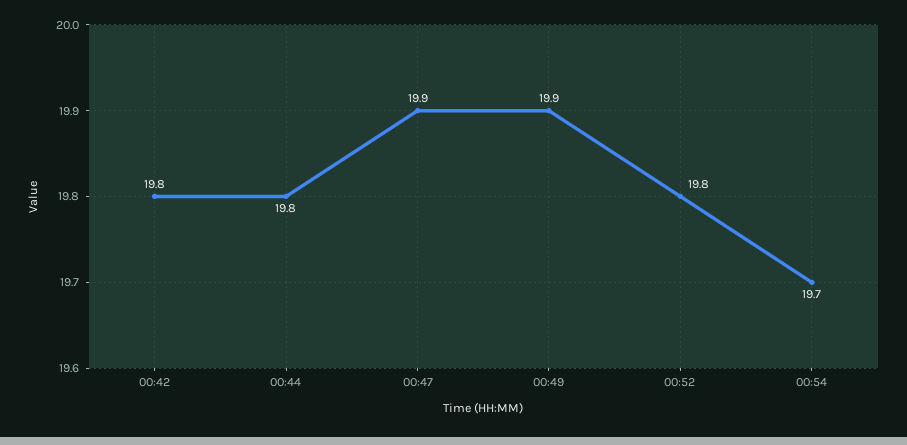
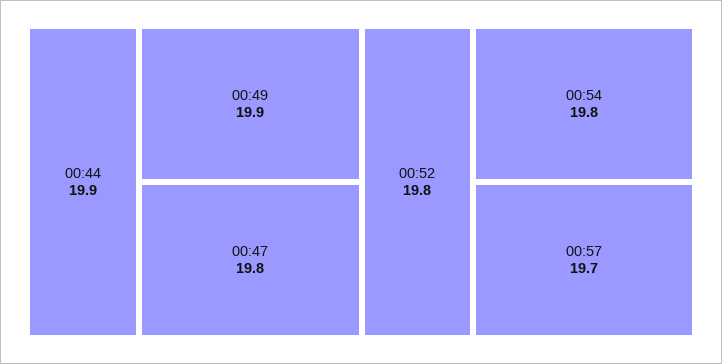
00:42: 19.8 -> none
00:44: 19.8 -> 19.9
00:47: 19.9 -> 19.8
00:54: 19.7 -> 19.8
00:57: none -> 19.7

